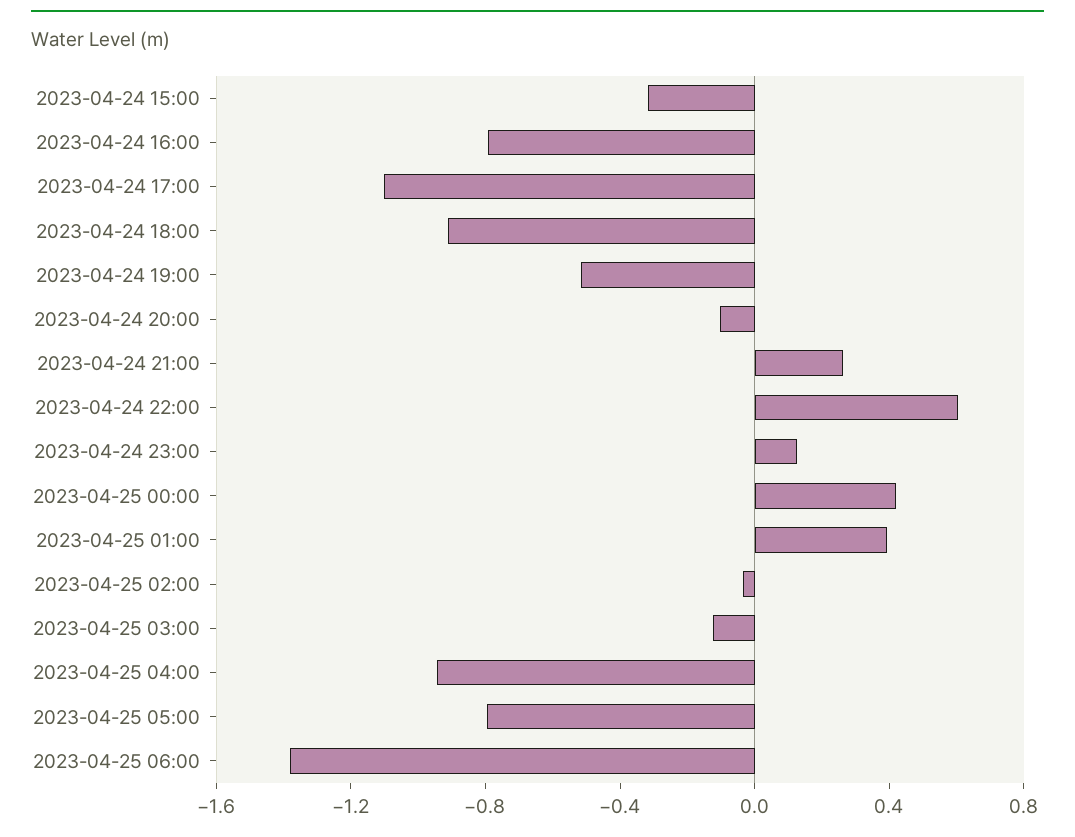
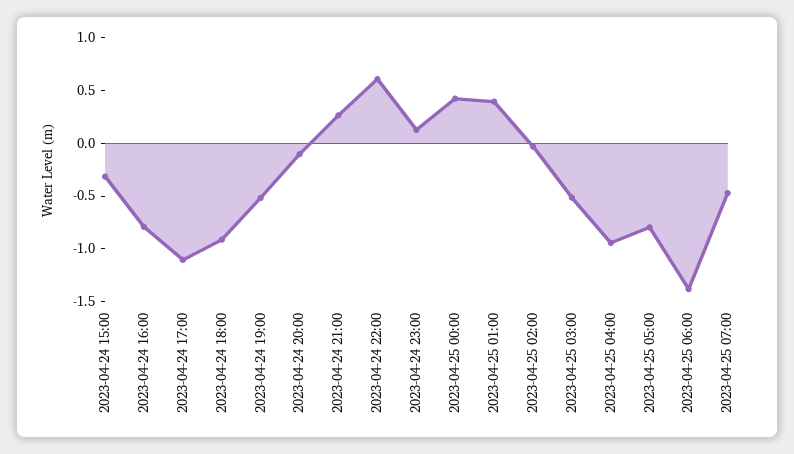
2023-04-25 03:00: -0.1 -> -0.5
2023-04-25 07:00: none -> -0.5

